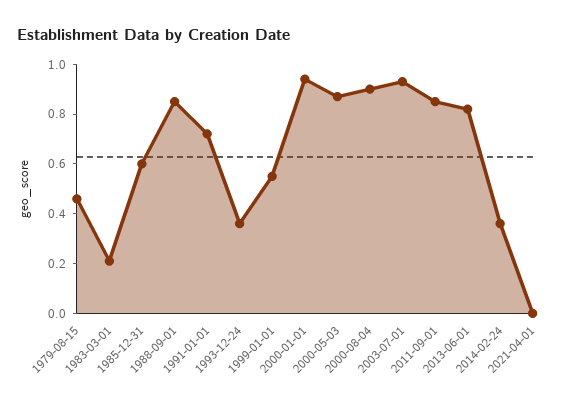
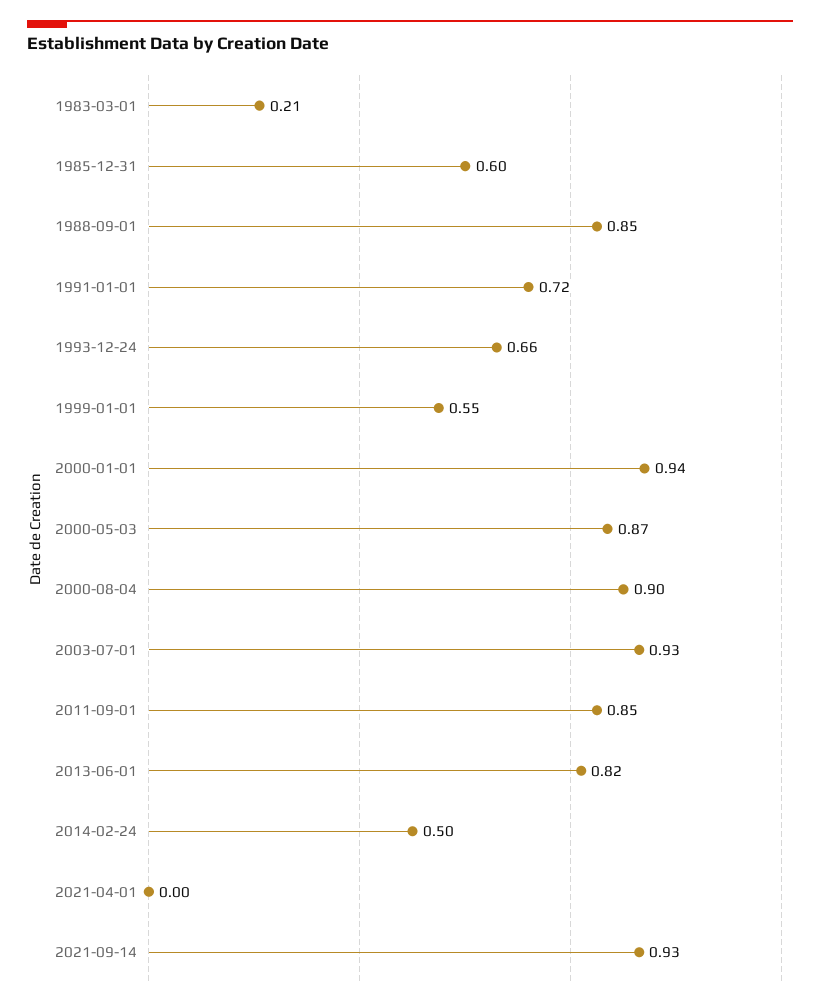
1979-08-15: 0.45 -> none
1993-12-24: 0.35 -> 0.66
2014-02-24: 0.35 -> 0.5
2021-09-14: none -> 0.93

